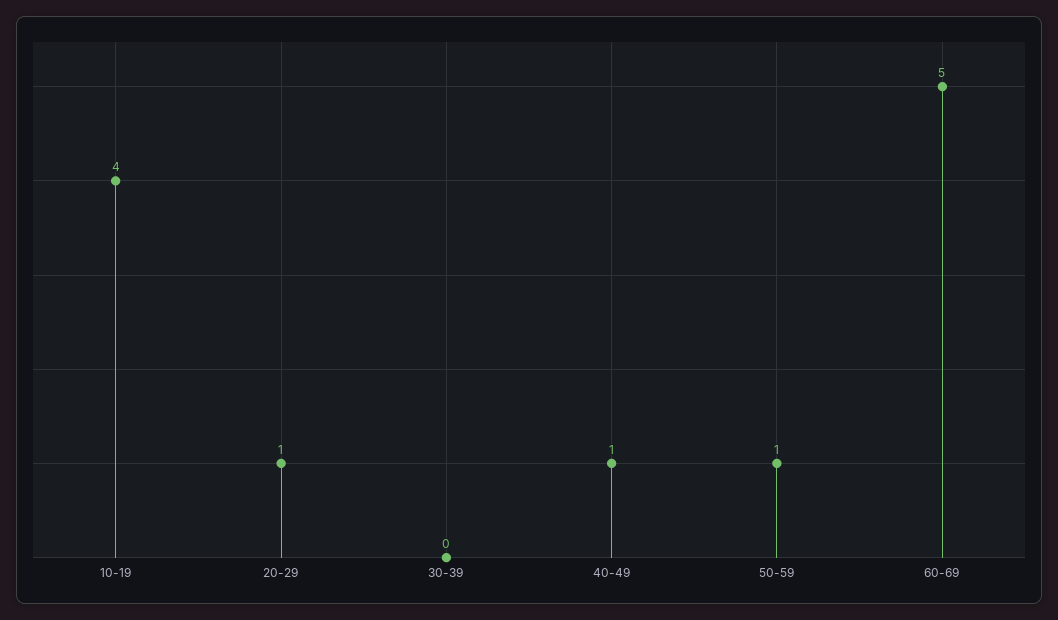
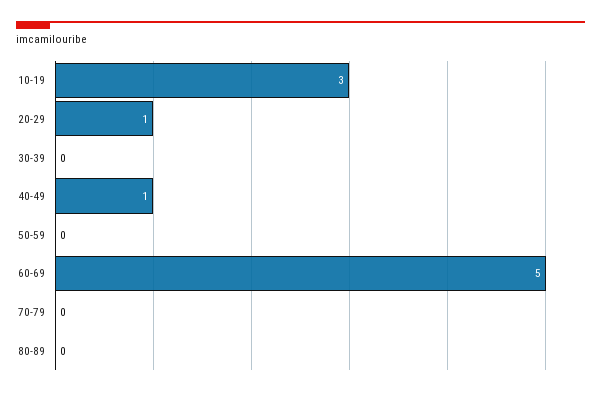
10-19: 4 -> 3
50-59: 1 -> 0
70-79: none -> 0
80-89: none -> 0

